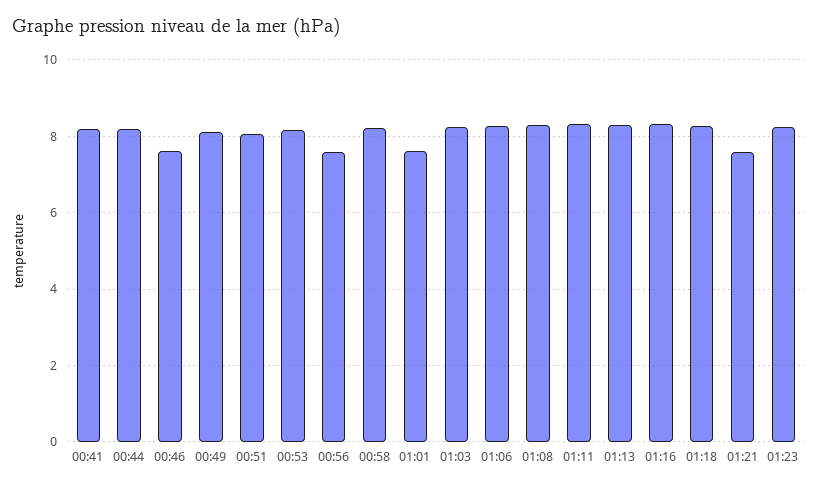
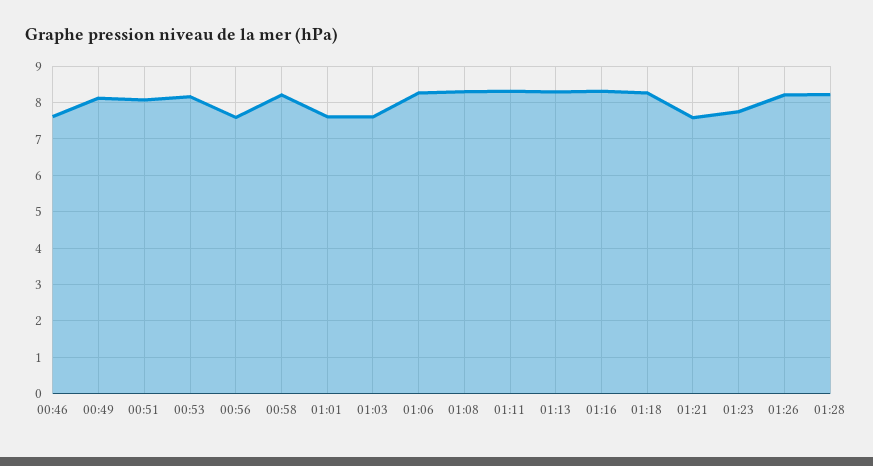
00:41: 8.2 -> none
00:44: 8.2 -> none
01:03: 8.2 -> 7.6
01:23: 8.2 -> 7.8
01:26: none -> 8.2
01:28: none -> 8.2

